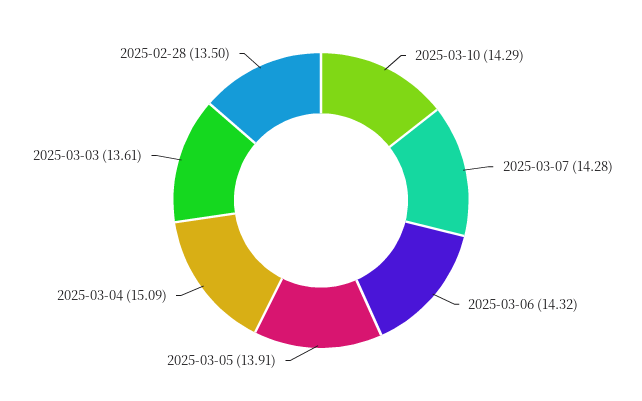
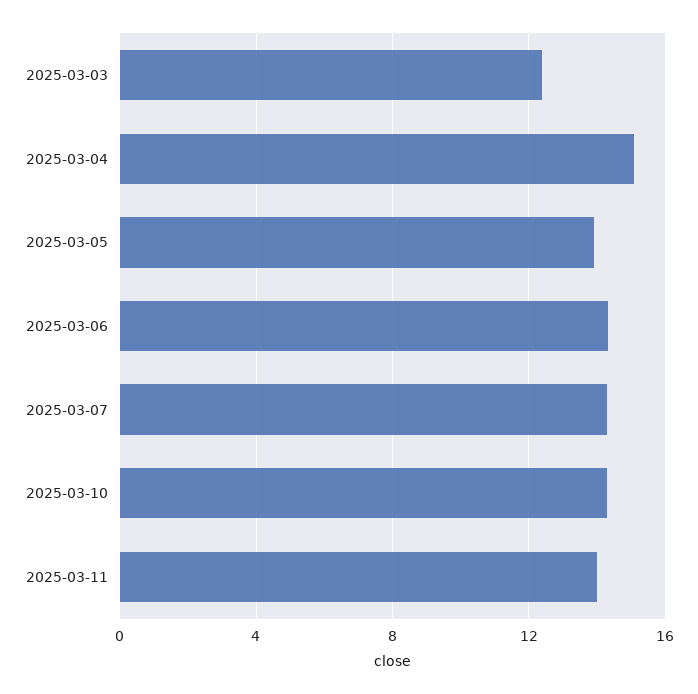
2025-03-03: 13.61 -> 12.5
2025-02-28: 13.5 -> none
2025-03-11: none -> 14

